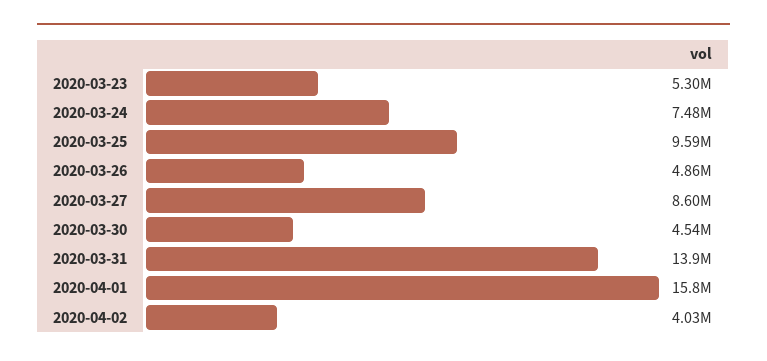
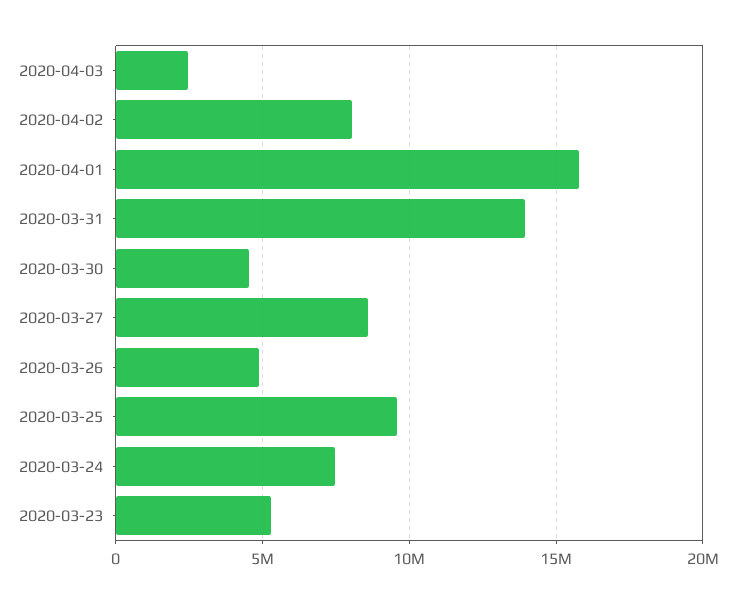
2020-04-02: 4030000 -> 8000000
2020-04-03: none -> 2500000

